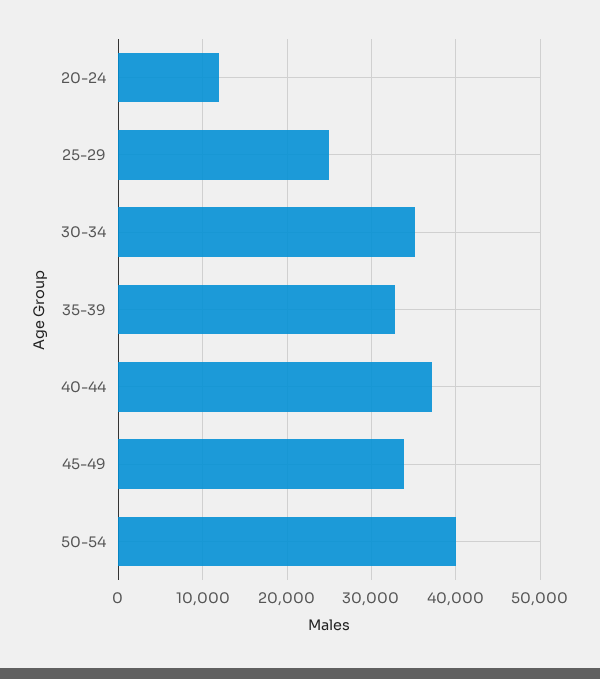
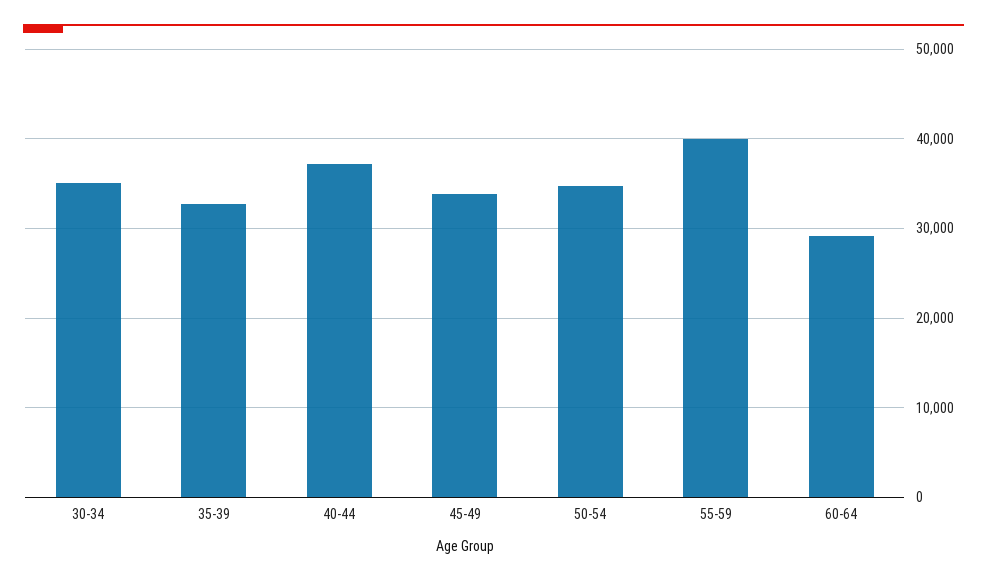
20-24: 12000 -> none
25-29: 25000 -> none
50-54: 40000 -> 35000
55-59: none -> 40000
60-64: none -> 29000

